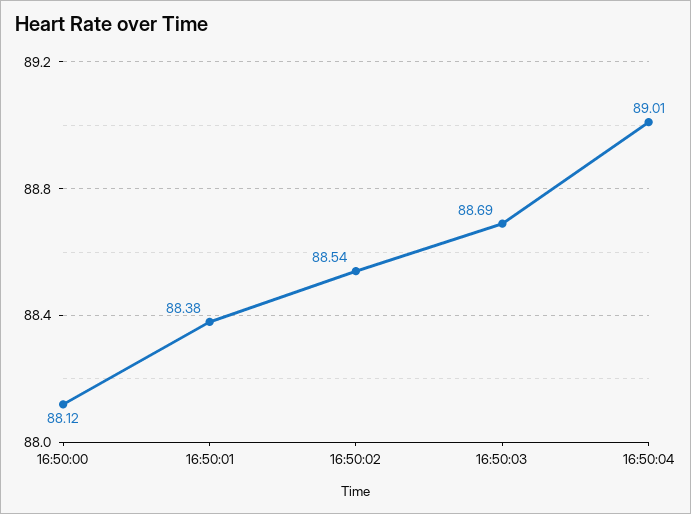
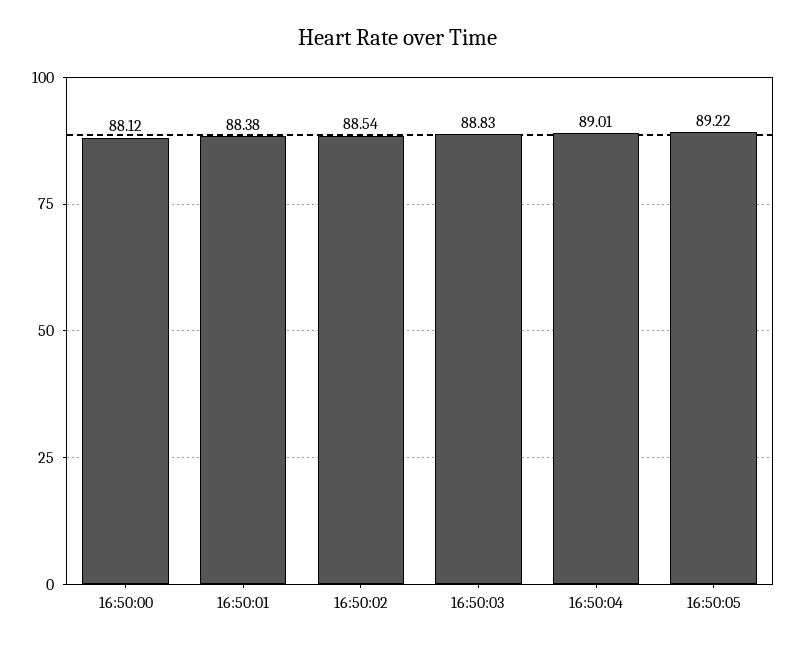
16:50:03: 88.69 -> 88.83
16:50:05: none -> 89.22

